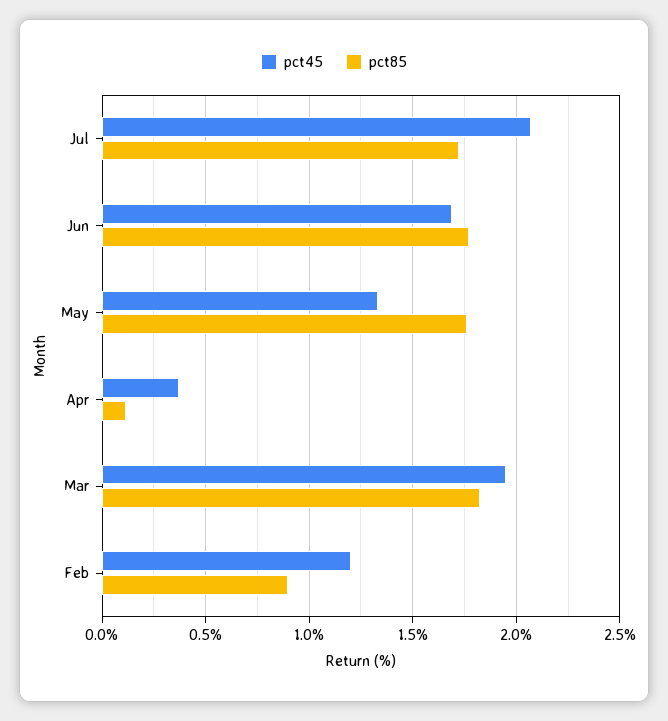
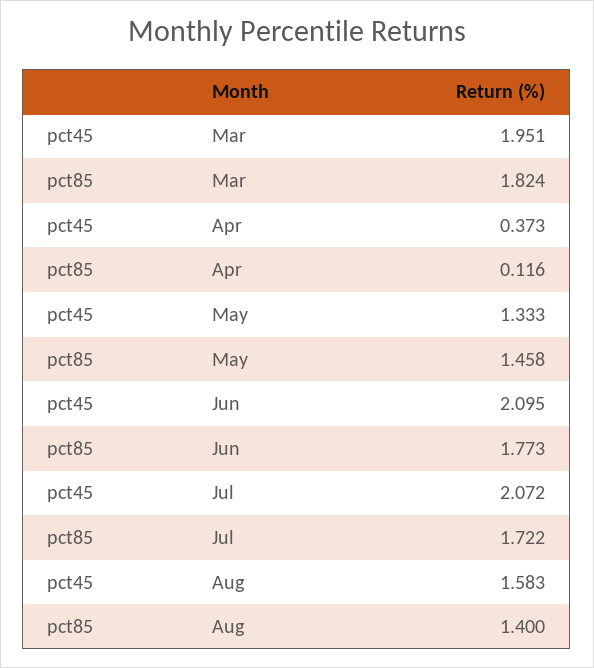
pct45, Jun: 1.7 -> 2.095
pct85, May: 1.75 -> 1.458
pct45, Feb: 1.2 -> none
pct85, Feb: 0.9 -> none
pct45, Aug: none -> 1.583
pct85, Aug: none -> 1.4

